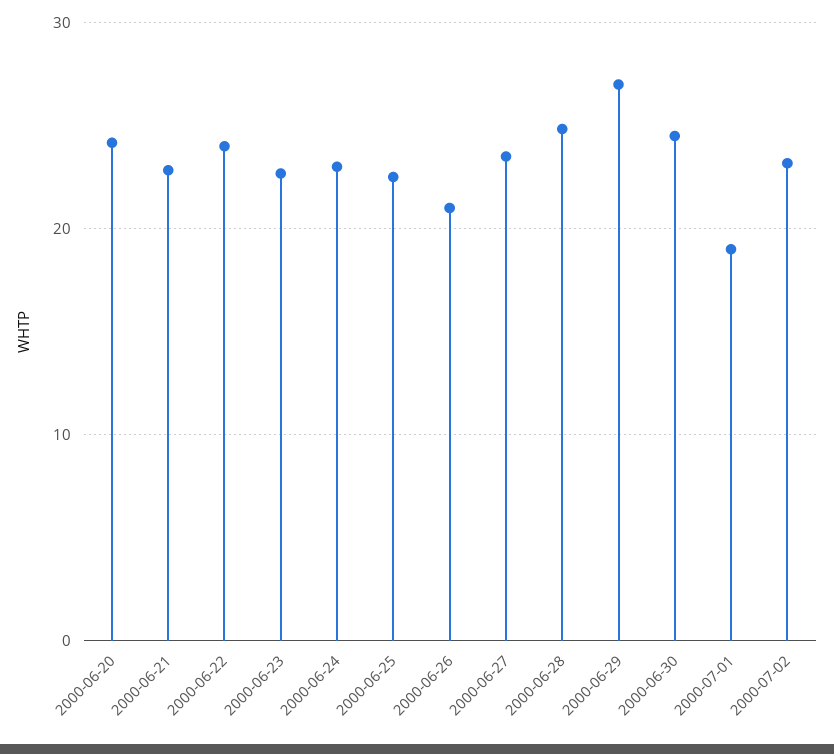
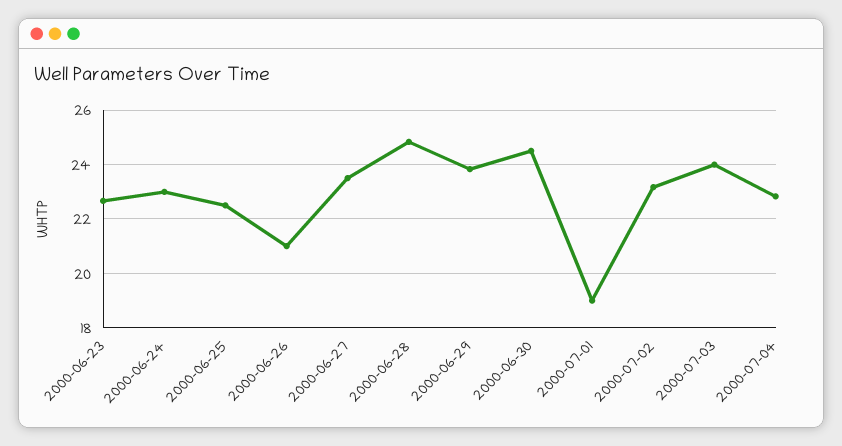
2000-06-20: 24 -> none
2000-06-21: 23 -> none
2000-06-22: 24 -> none
2000-06-29: 27 -> 23.75
2000-07-03: none -> 24
2000-07-04: none -> 22.75

